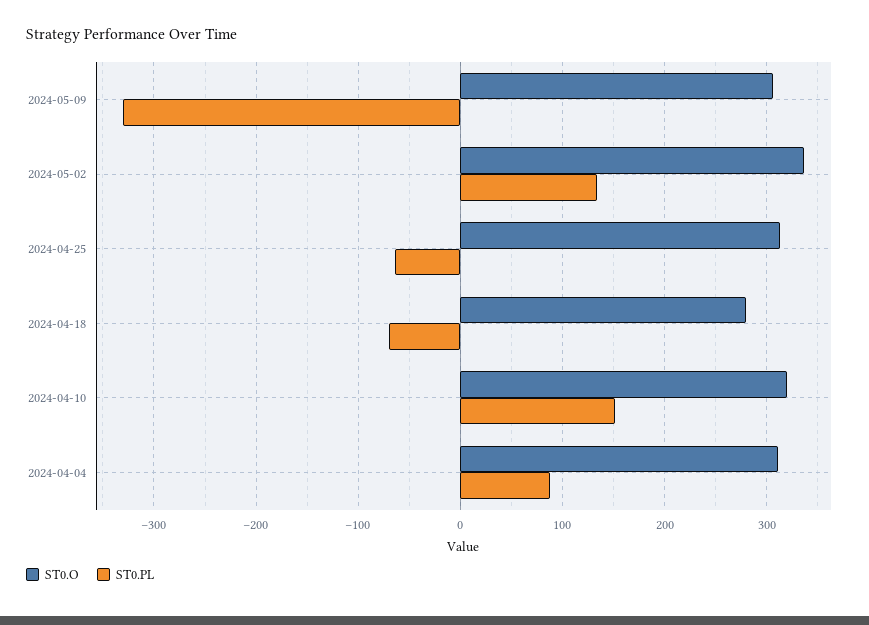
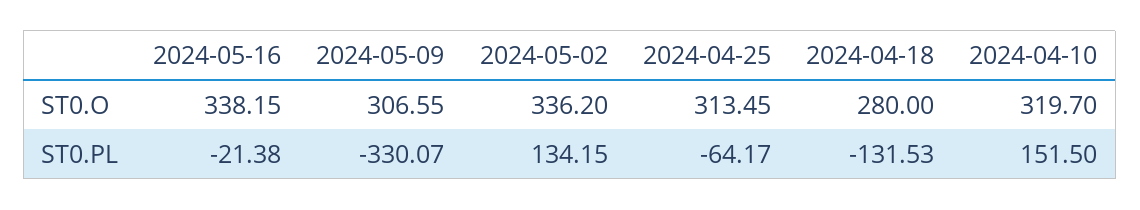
ST0.PL, 2024-04-18: -70 -> -131.53
ST0.O, 2024-04-04: 310 -> none
ST0.PL, 2024-04-04: 90 -> none
ST0.O, 2024-05-16: none -> 338.15
ST0.PL, 2024-05-16: none -> -21.38

